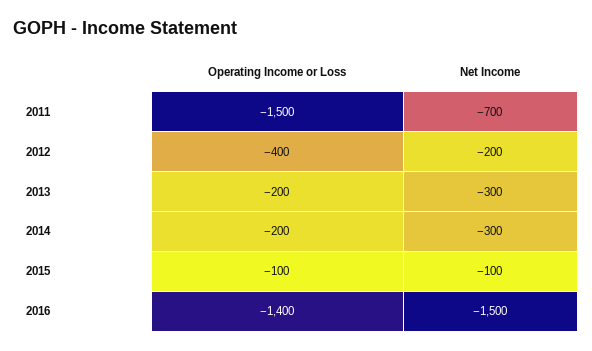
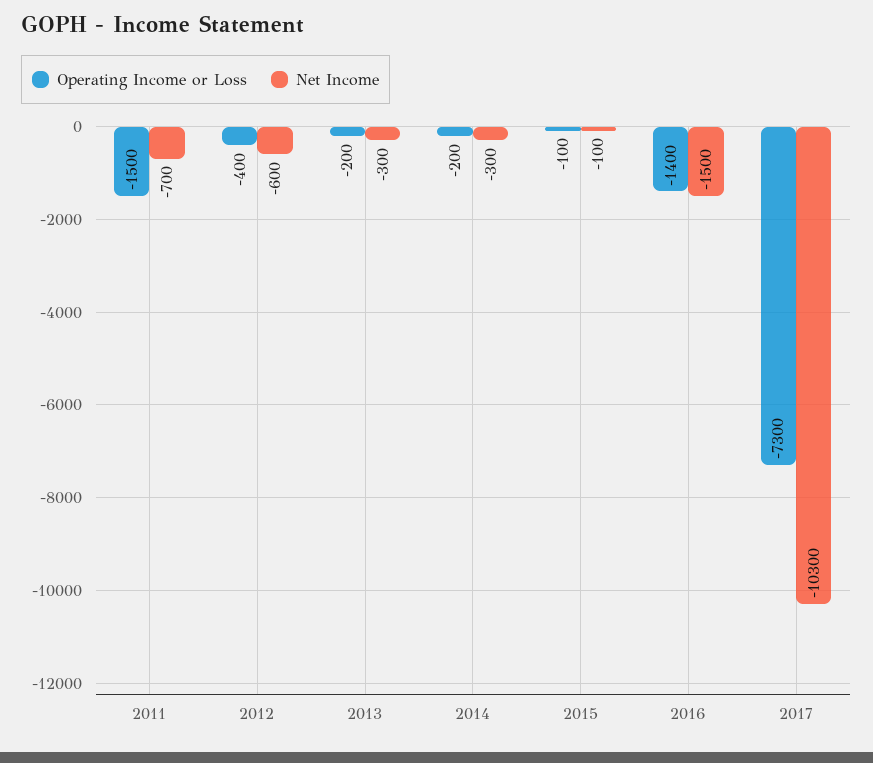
Net Income, 2012: -200 -> -600
Operating Income or Loss, 2017: none -> -7300
Net Income, 2017: none -> -10300

